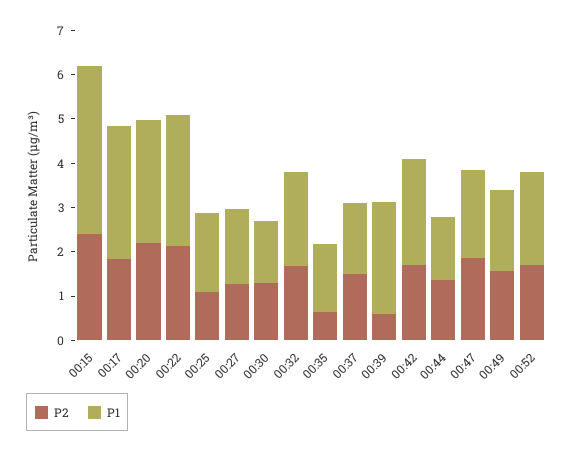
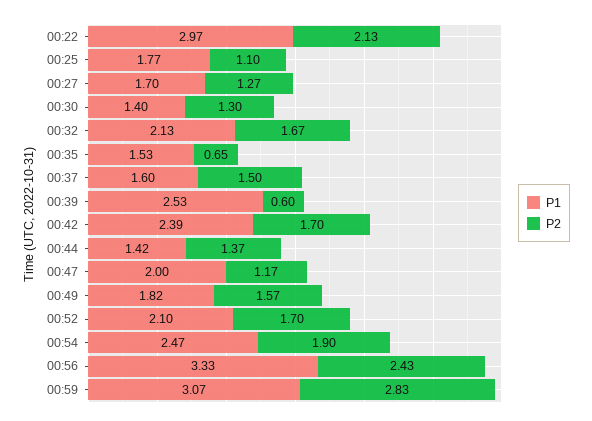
P2, 00:15: 2.4 -> none
P1, 00:15: 3.8 -> none
P2, 00:17: 1.8 -> none
P1, 00:17: 3 -> none
P2, 00:20: 2.2 -> none
P1, 00:20: 2.8 -> none
P2, 00:47: 1.8 -> 1.17
P1, 00:54: none -> 2.47
P2, 00:54: none -> 1.9
P1, 00:56: none -> 3.33
P2, 00:56: none -> 2.43
P1, 00:59: none -> 3.07
P2, 00:59: none -> 2.83

